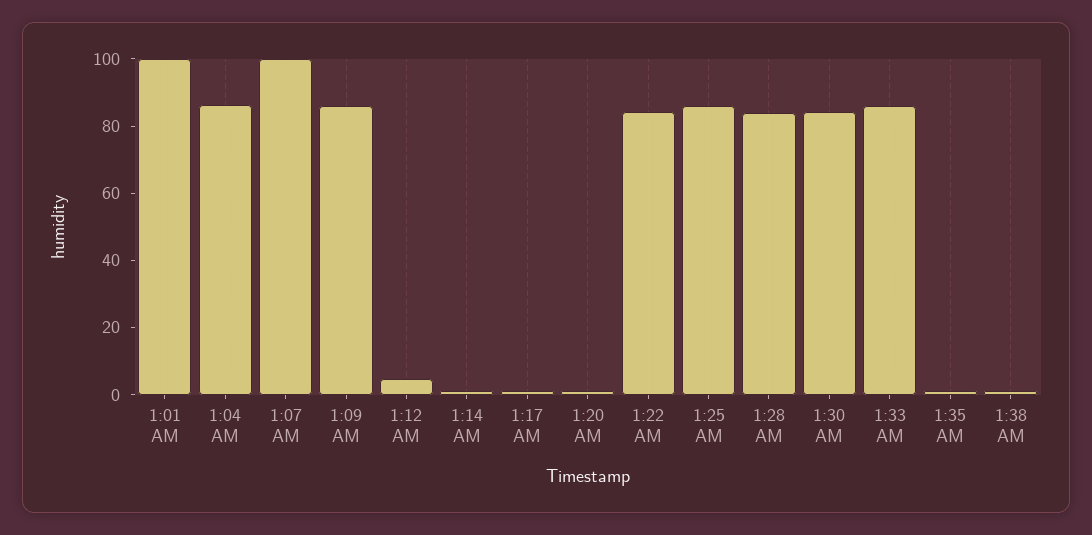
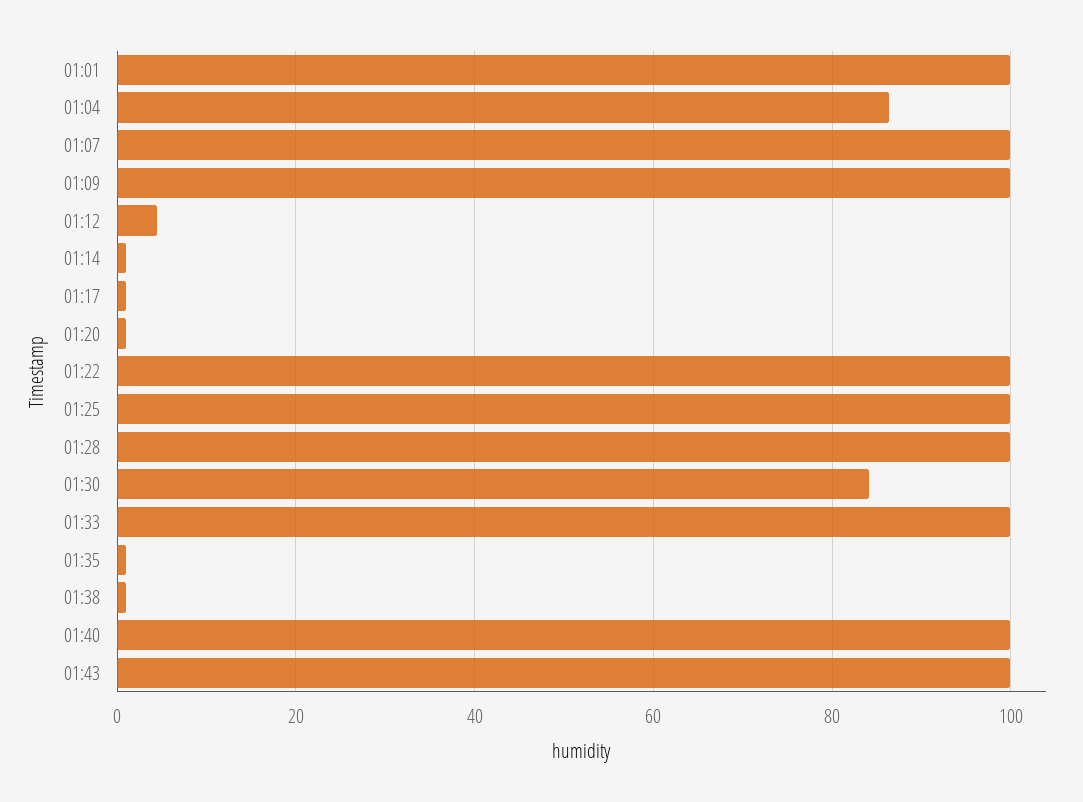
1:09 AM: 85 -> 100
1:22 AM: 85 -> 100
1:25 AM: 85 -> 100
1:28 AM: 85 -> 100
1:33 AM: 85 -> 100
01:40: none -> 100
01:43: none -> 100

